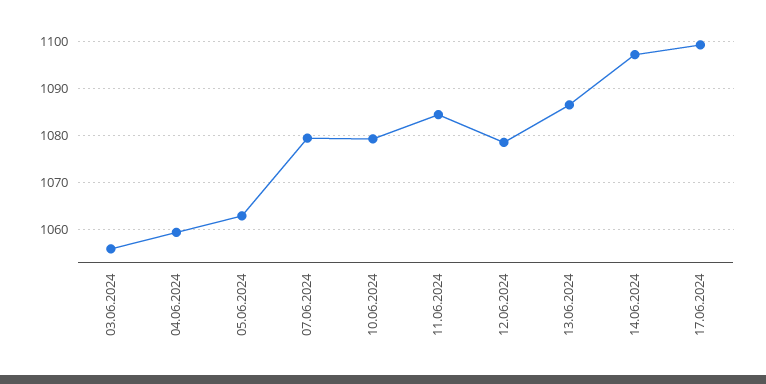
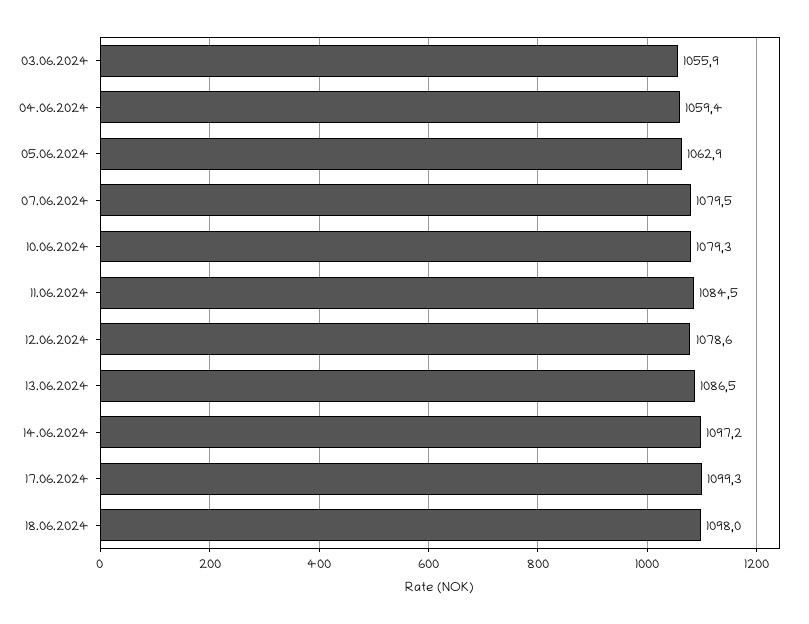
18.06.2024: none -> 1098

